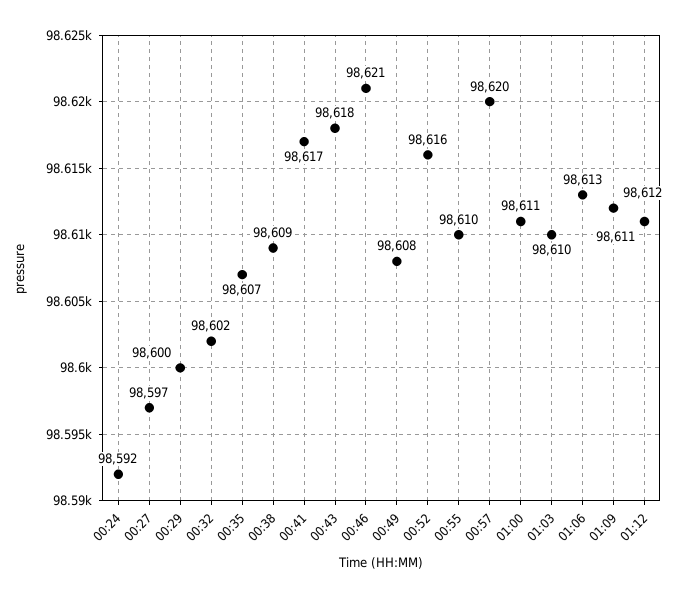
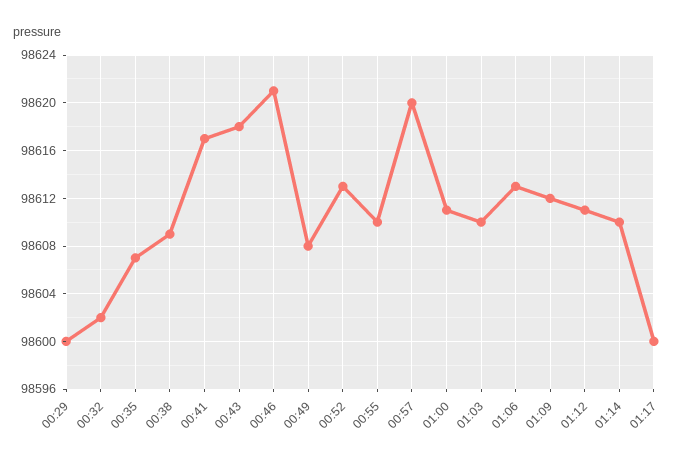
00:24: 98592 -> none
00:27: 98597 -> none
00:52: 98616 -> 98613
01:14: none -> 98610
01:17: none -> 98600

